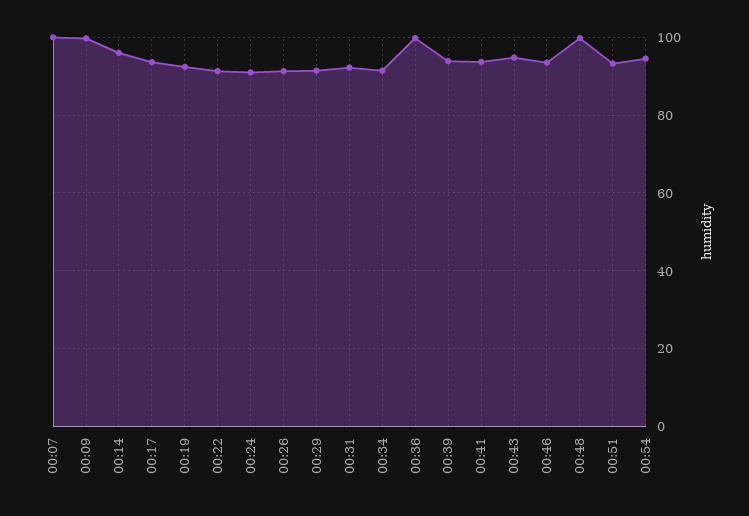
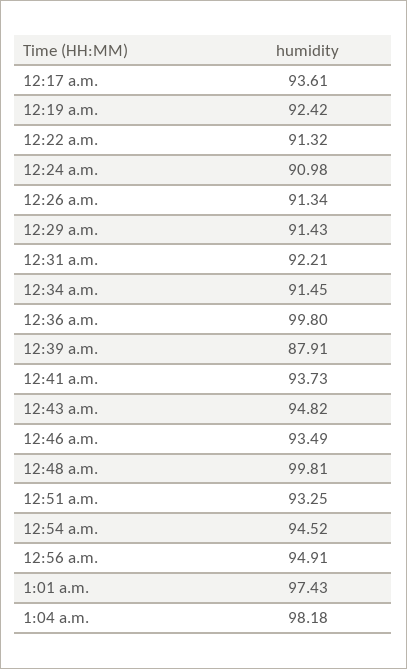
00:07: 100 -> none
00:09: 100 -> none
00:14: 96 -> none
00:39: 94 -> 87.91
12:56 a.m.: none -> 94.91
1:01 a.m.: none -> 97.43
1:04 a.m.: none -> 98.18

